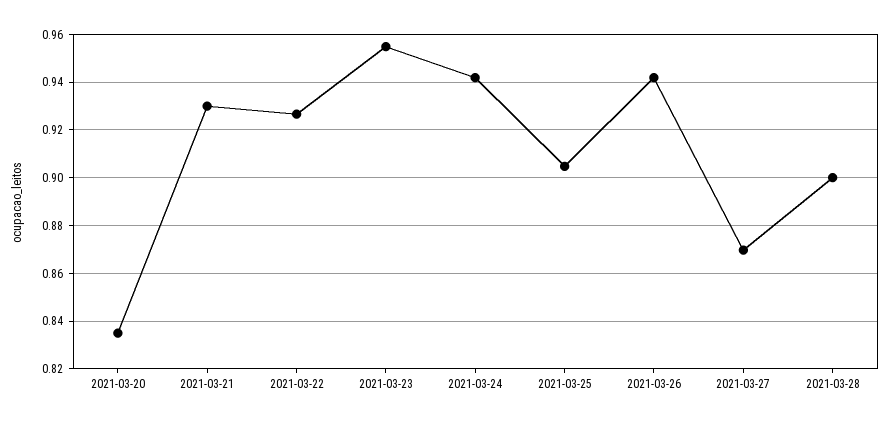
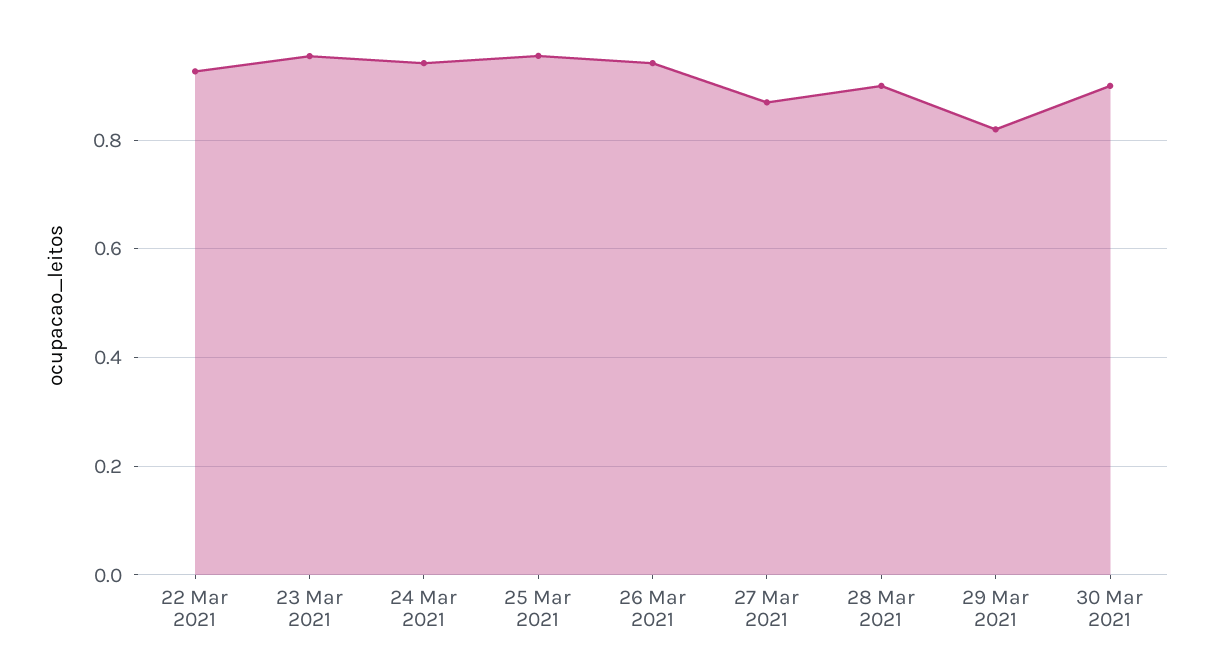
2021-03-20: 0.835 -> none
2021-03-21: 0.93 -> none
2021-03-25: 0.905 -> 0.96
29 Mar 2021: none -> 0.82
30 Mar 2021: none -> 0.9

